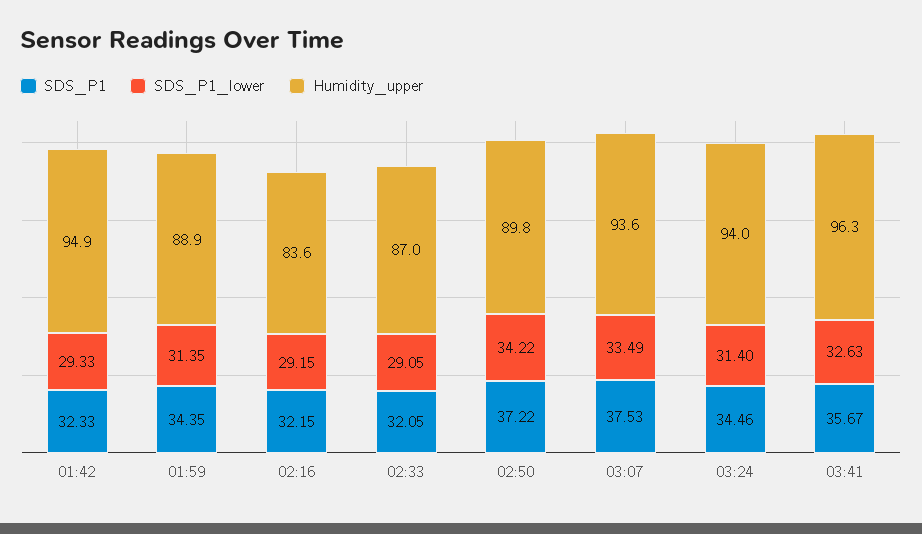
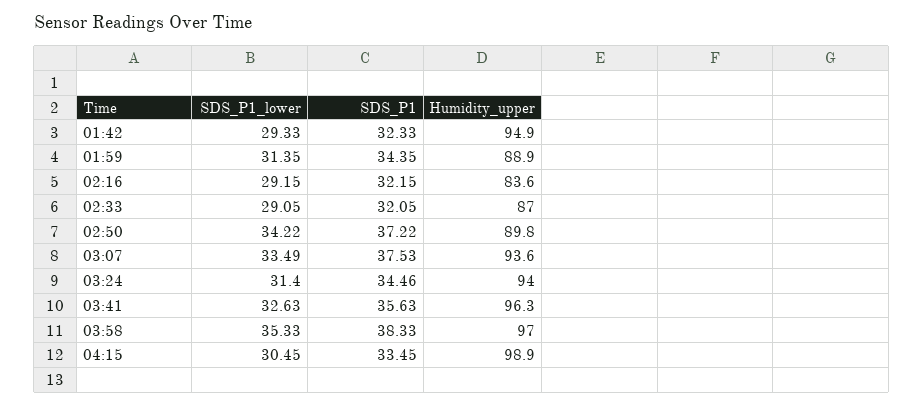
SDS_P1, 03:41: 35.67 -> 35.63
SDS_P1_lower, 03:58: none -> 35.33
SDS_P1, 03:58: none -> 38.33
Humidity_upper, 03:58: none -> 97
SDS_P1_lower, 04:15: none -> 30.45
SDS_P1, 04:15: none -> 33.45
Humidity_upper, 04:15: none -> 98.9

